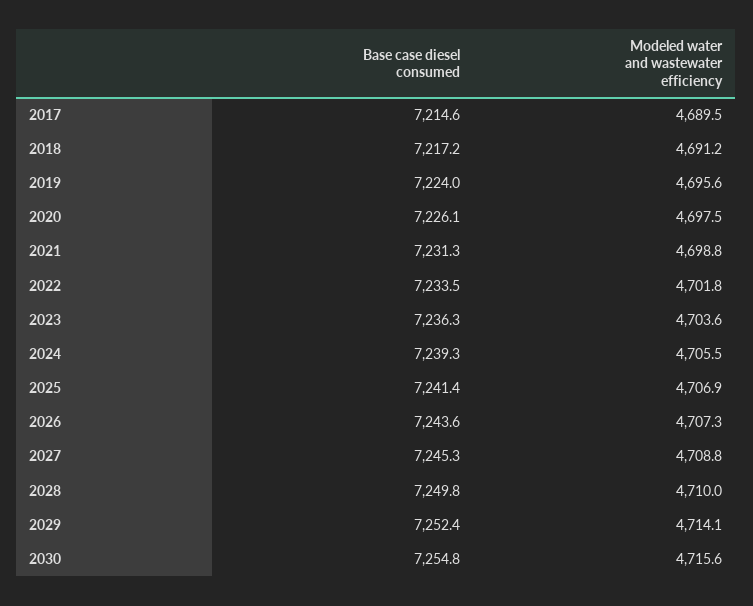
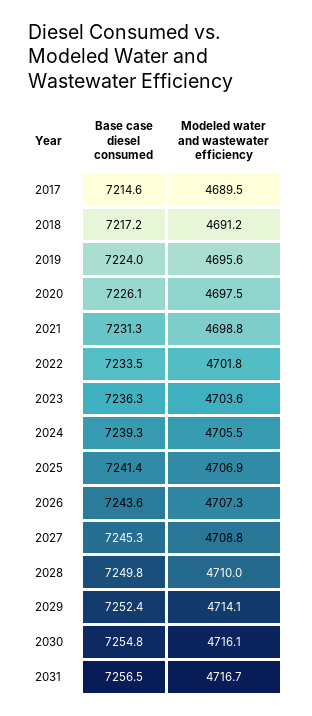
Modeled water and wastewater efficiency, 2030: 4715.6 -> 4716.1
Base case diesel consumed, 2031: none -> 7256.5
Modeled water and wastewater efficiency, 2031: none -> 4716.7

